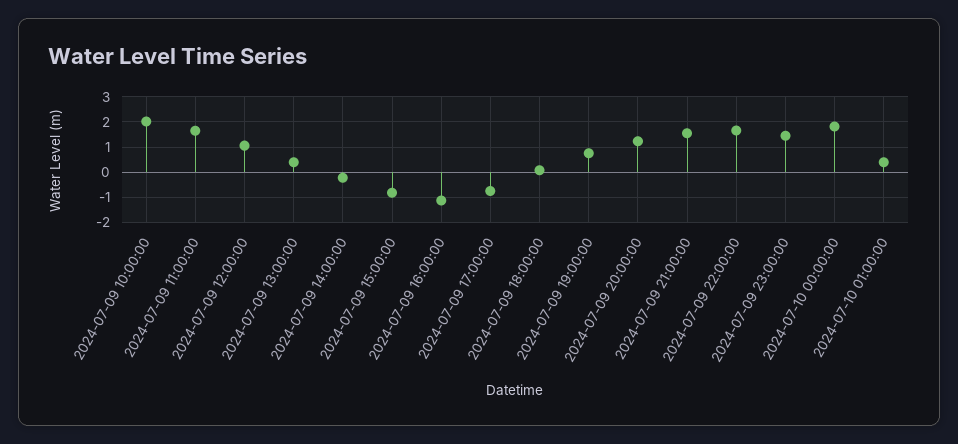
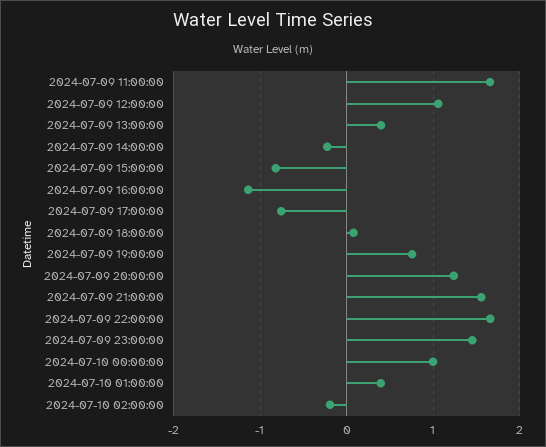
2024-07-09 10:00:00: 2 -> none
2024-07-10 00:00:00: 1.75 -> 1
2024-07-10 02:00:00: none -> -0.2

